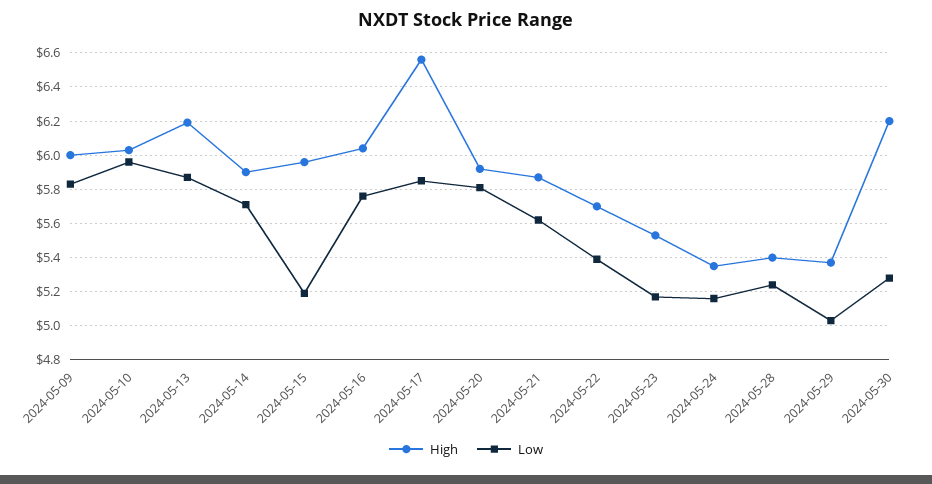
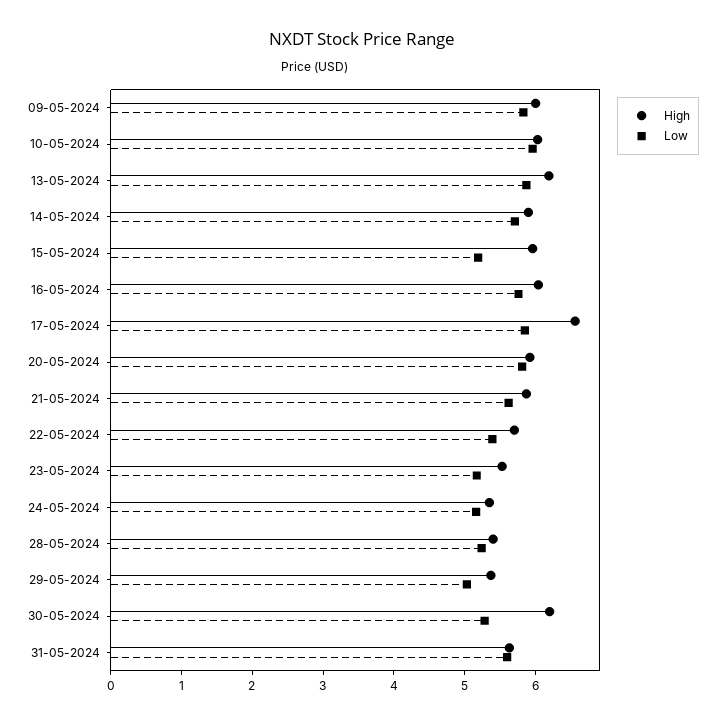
High, 31-05-2024: none -> 5.6
Low, 31-05-2024: none -> 5.6

